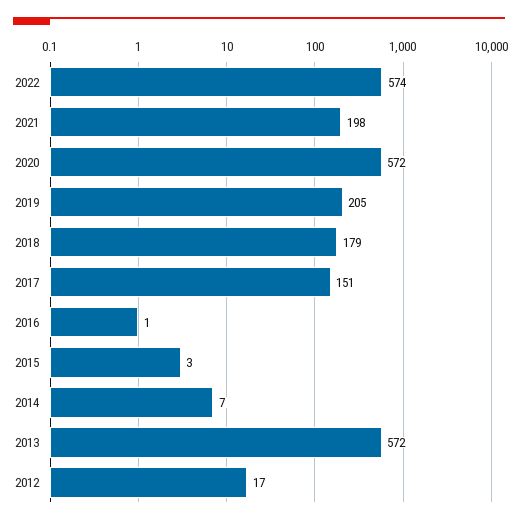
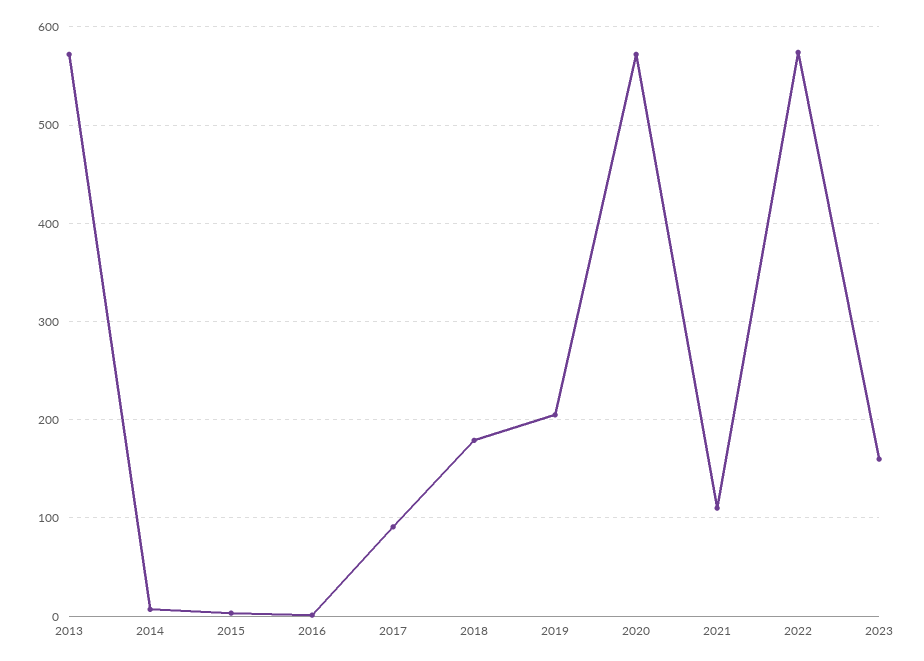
2021: 198 -> 110
2017: 151 -> 90
2012: 17 -> none
2023: none -> 160

